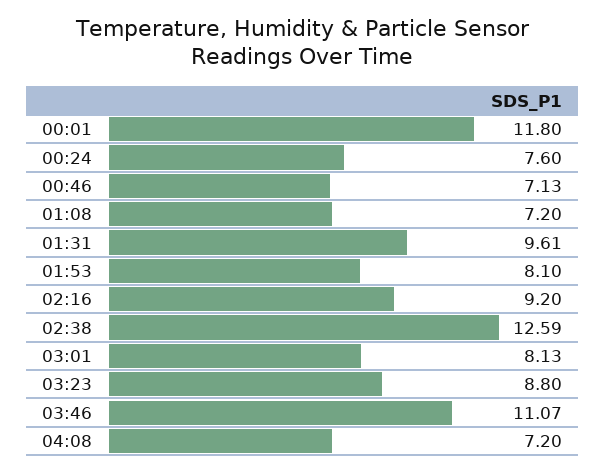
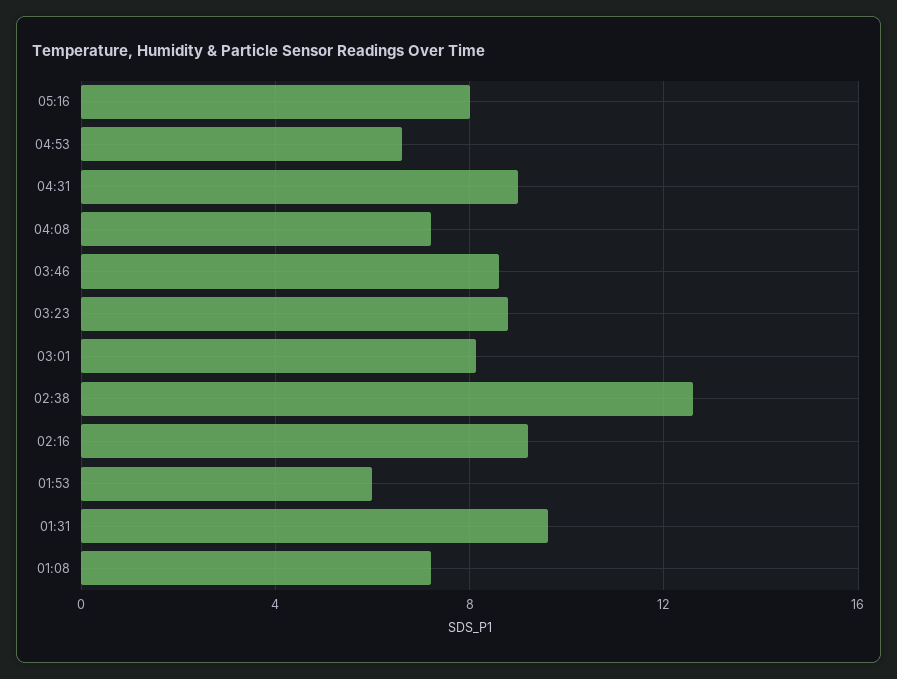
00:01: 11.8 -> none
00:24: 7.6 -> none
00:46: 7.13 -> none
01:53: 8.1 -> 6
03:46: 11.07 -> 8.5
05:16: none -> 8
04:53: none -> 6.5
04:31: none -> 9

